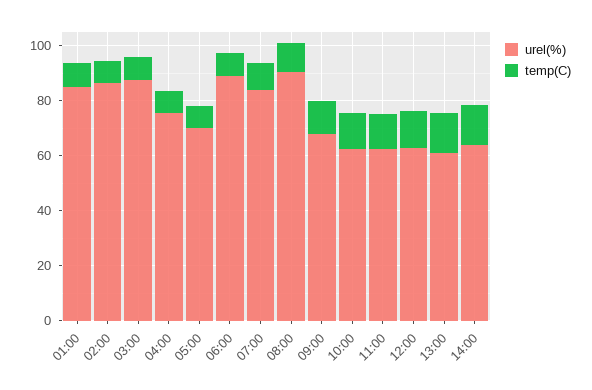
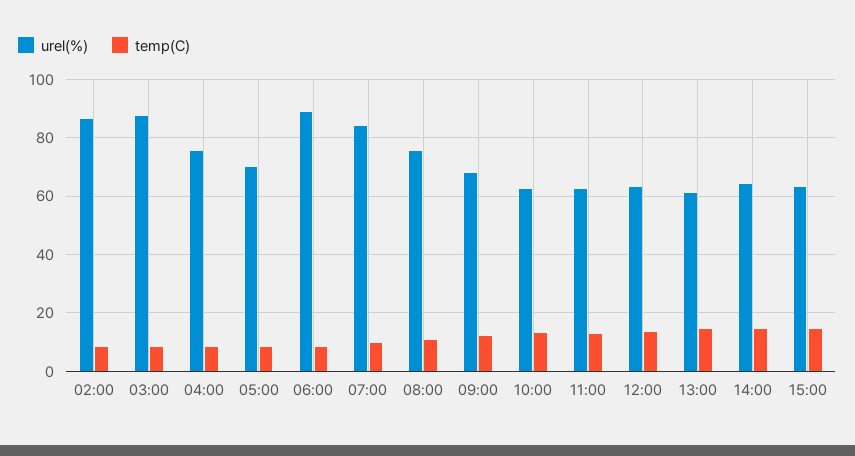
urel(%), 01:00: 85 -> none
temp(C), 01:00: 10 -> none
urel(%), 08:00: 90 -> 75
urel(%), 15:00: none -> 62.5
temp(C), 15:00: none -> 15

